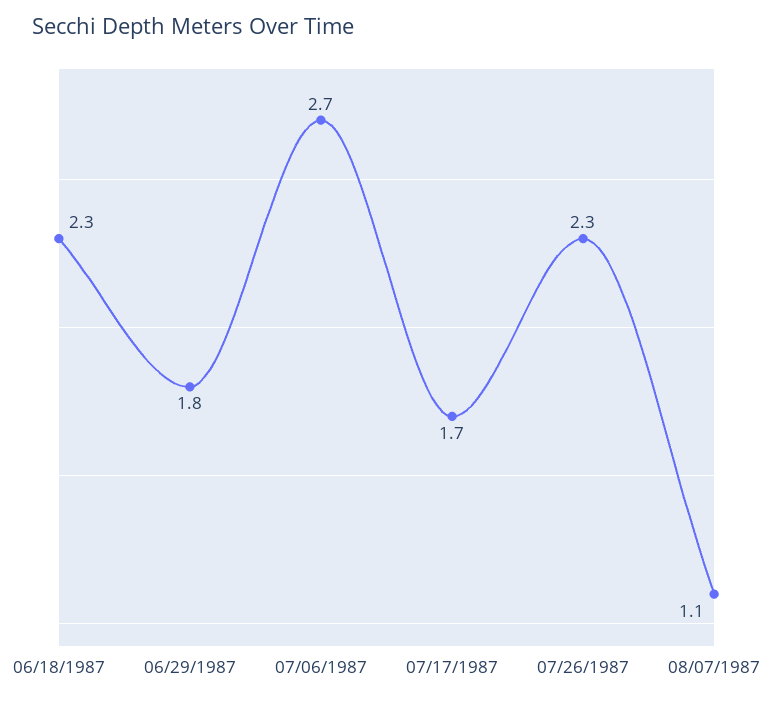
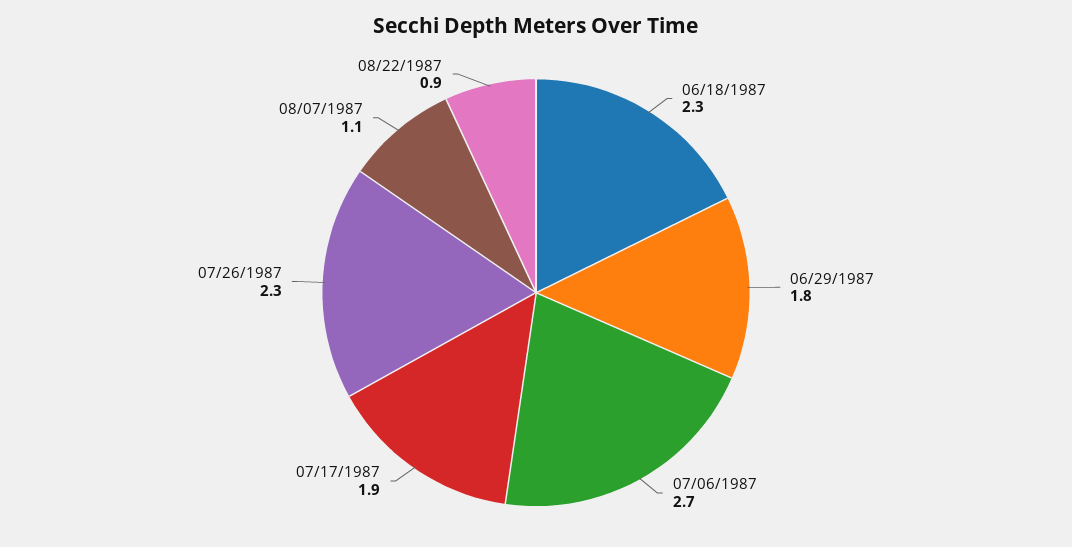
07/17/1987: 1.7 -> 1.9
08/22/1987: none -> 0.9

